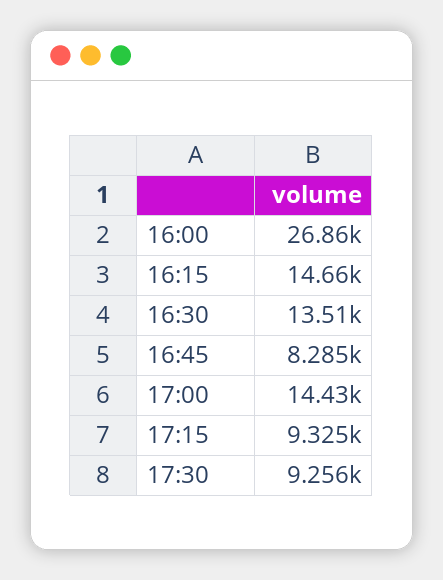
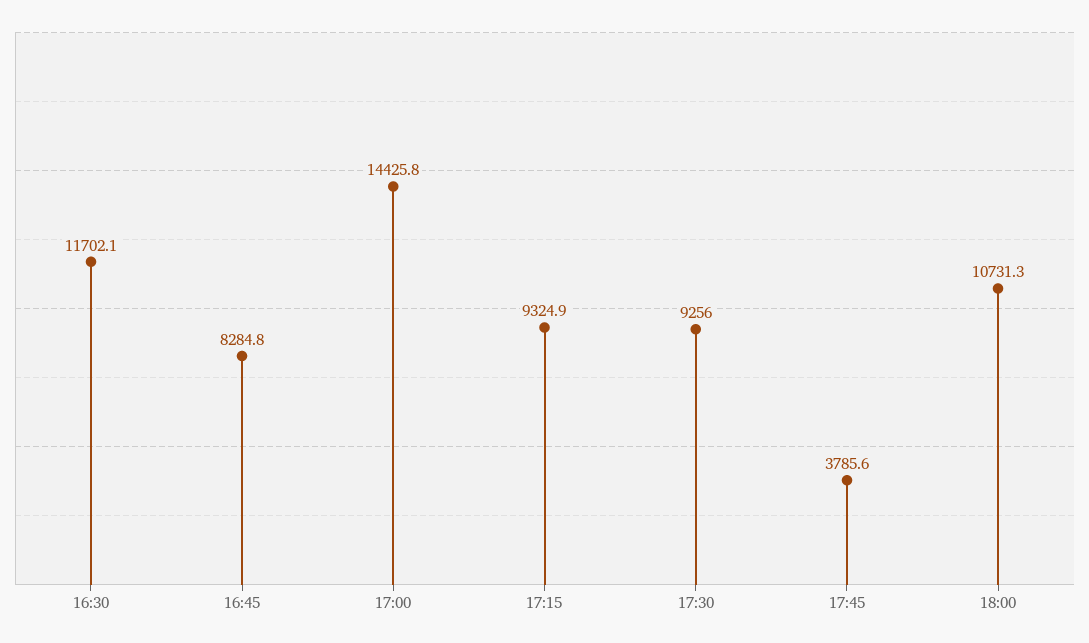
16:00: 26860 -> none
16:15: 14660 -> none
16:30: 13510 -> 11702.1
17:45: none -> 3785.6
18:00: none -> 10731.3

